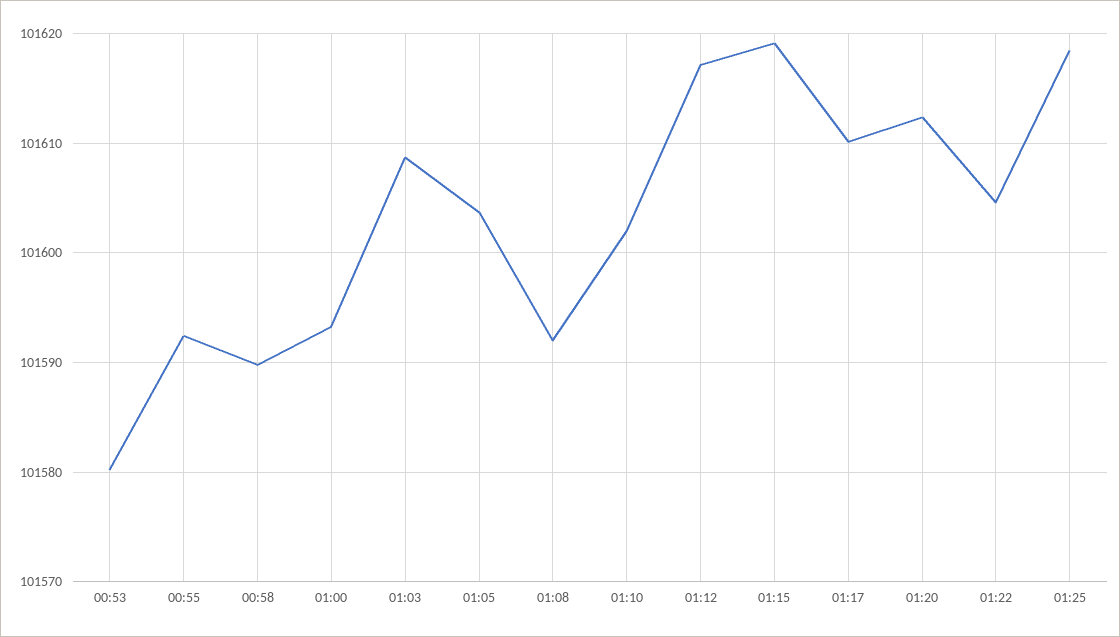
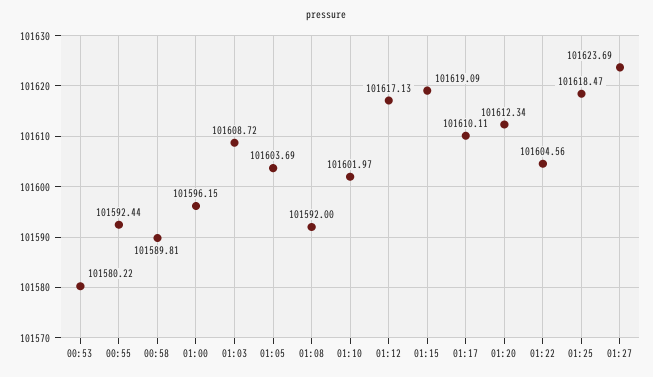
01:00: 101593 -> 101596.15
01:27: none -> 101623.69

